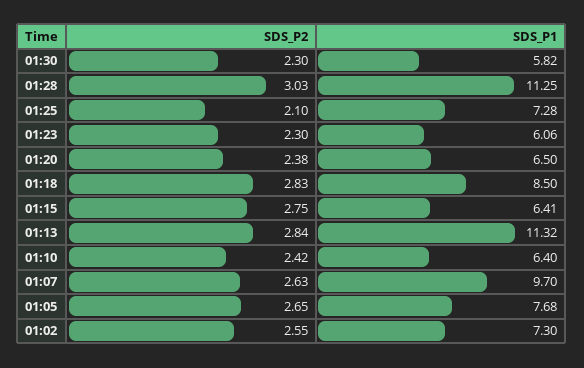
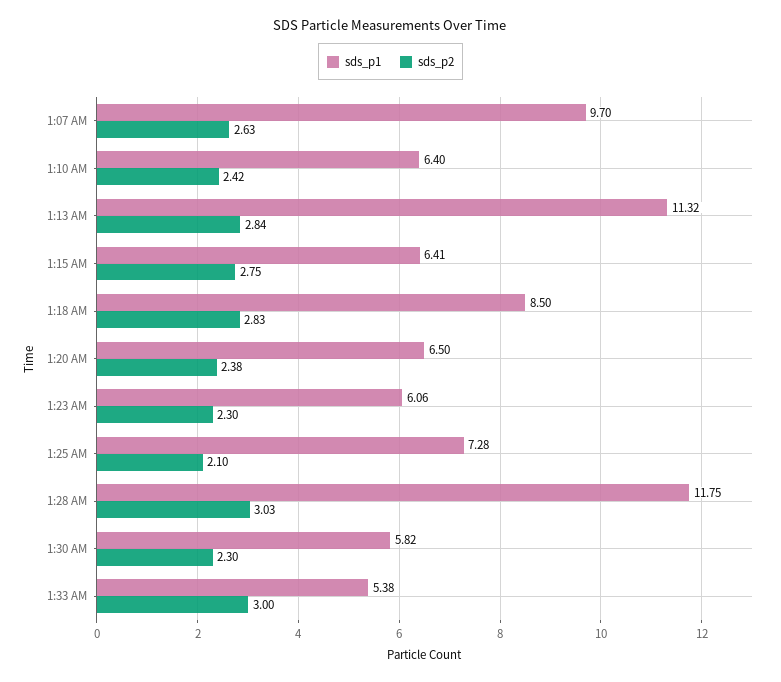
SDS_P1, 01:28: 11.25 -> 11.75
SDS_P2, 01:05: 2.65 -> none
SDS_P1, 01:05: 7.68 -> none
SDS_P2, 01:02: 2.55 -> none
SDS_P1, 01:02: 7.3 -> none
SDS_P1, 1:33 AM: none -> 5.38
SDS_P2, 1:33 AM: none -> 3

